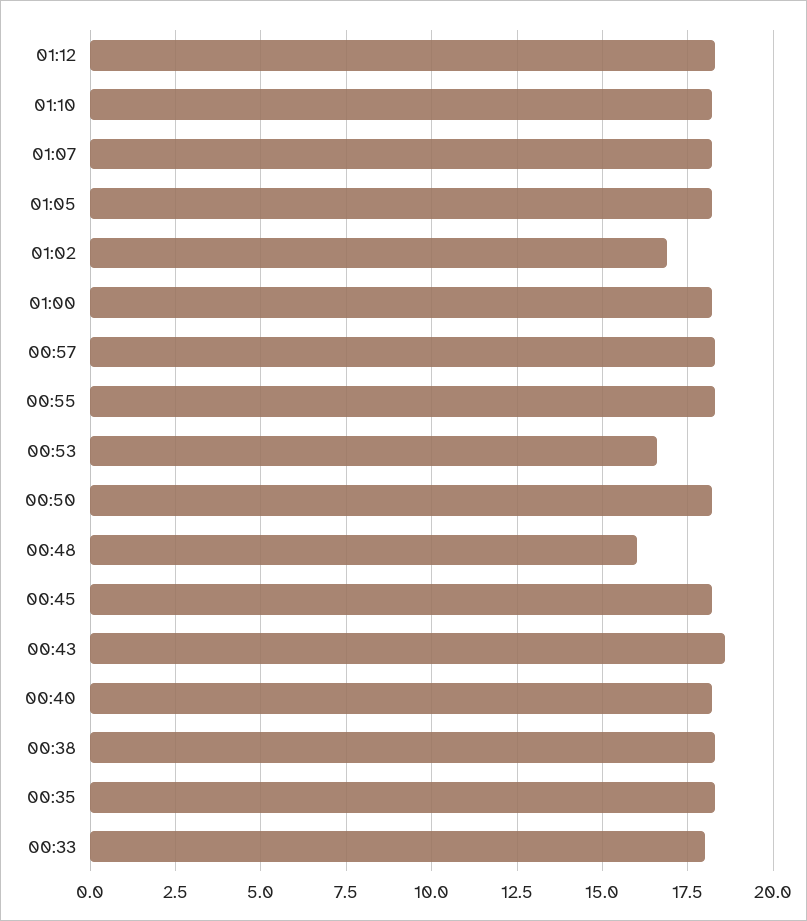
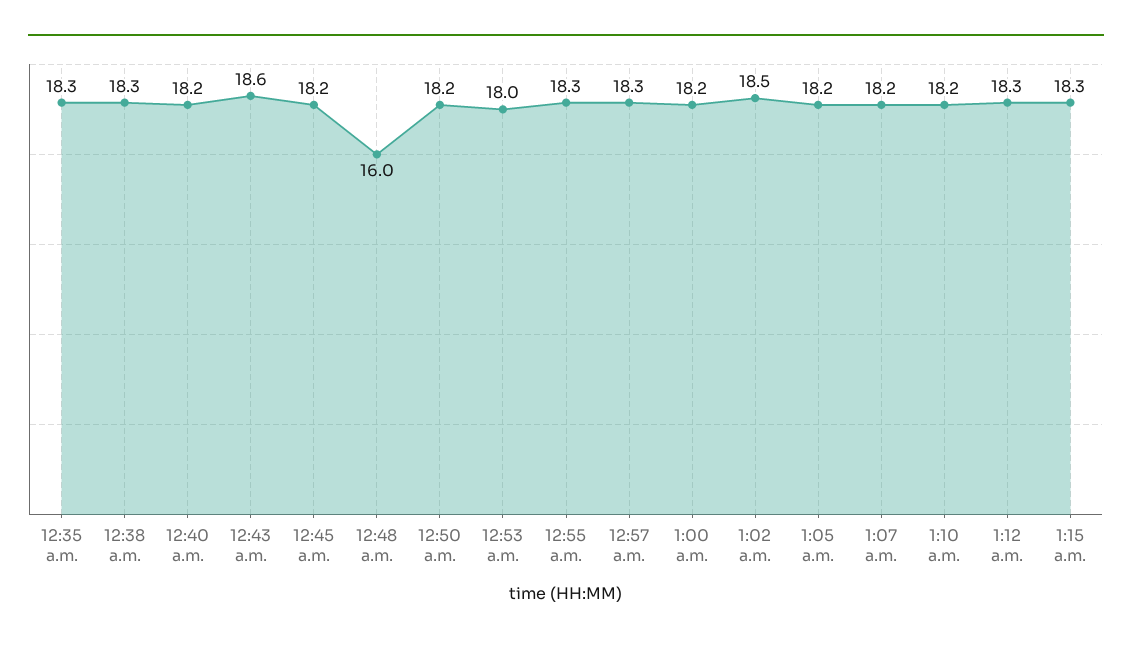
01:02: 17 -> 18.5
00:53: 16.5 -> 18
00:33: 18 -> none
1:15 a.m.: none -> 18.3

